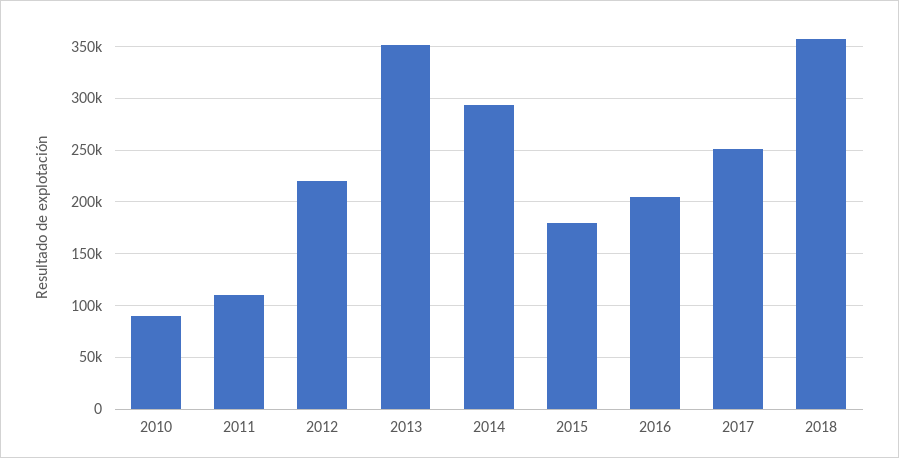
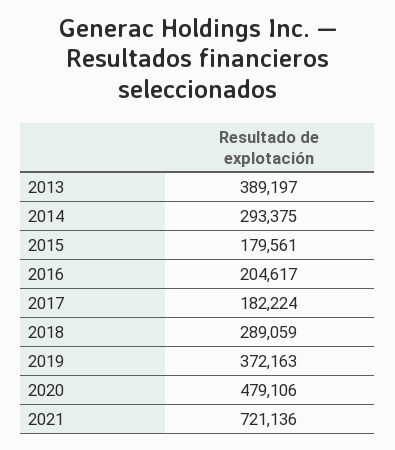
2010: 90000 -> none
2011: 110000 -> none
2012: 220000 -> none
2013: 350000 -> 389197
2017: 250000 -> 182224
2018: 360000 -> 289059
2019: none -> 372163
2020: none -> 479106
2021: none -> 721136

